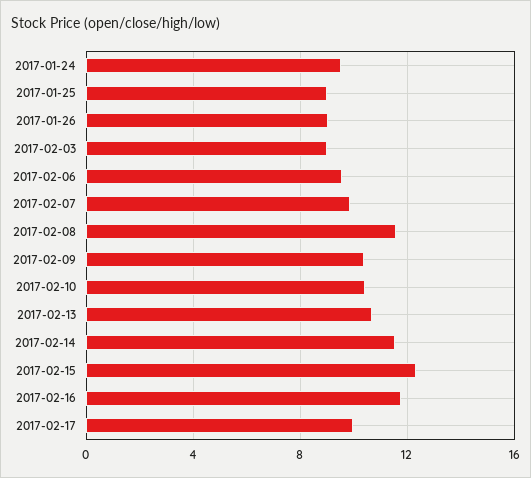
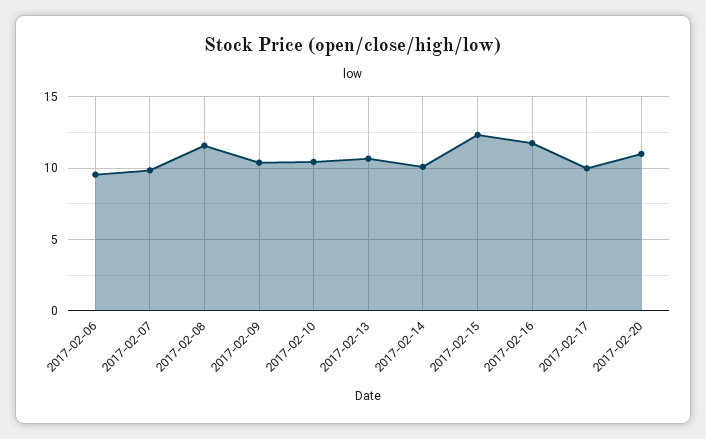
2017-01-24: 9.5 -> none
2017-01-25: 9 -> none
2017-01-26: 9 -> none
2017-02-03: 9 -> none
2017-02-14: 11.5 -> 10
2017-02-20: none -> 11

